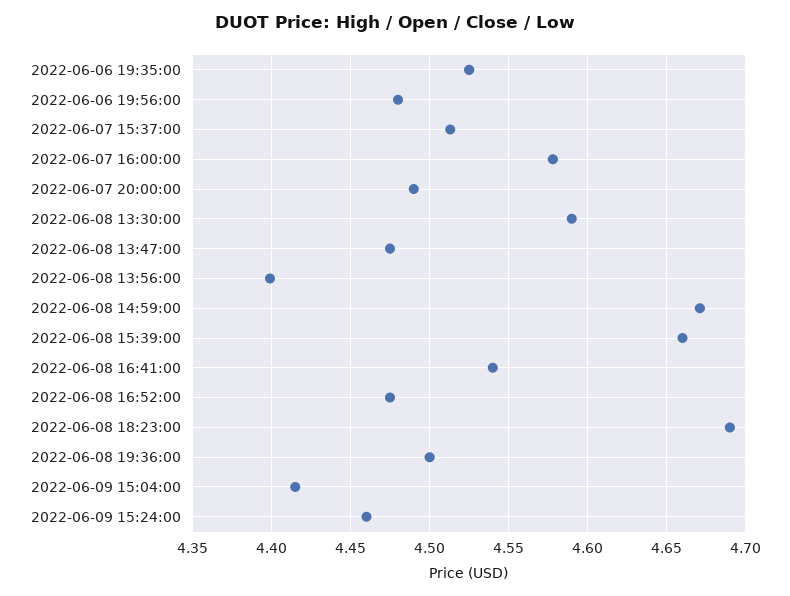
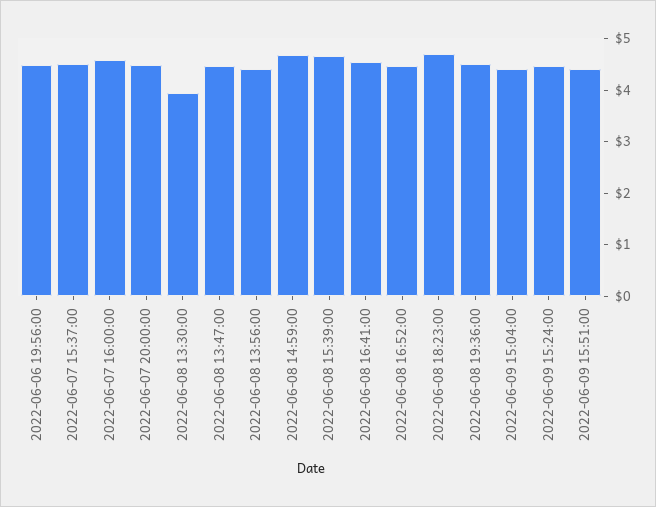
2022-06-06 19:35:00: 4.525 -> none
2022-06-08 13:30:00: 4.59 -> 4
2022-06-09 15:51:00: none -> 4.4

